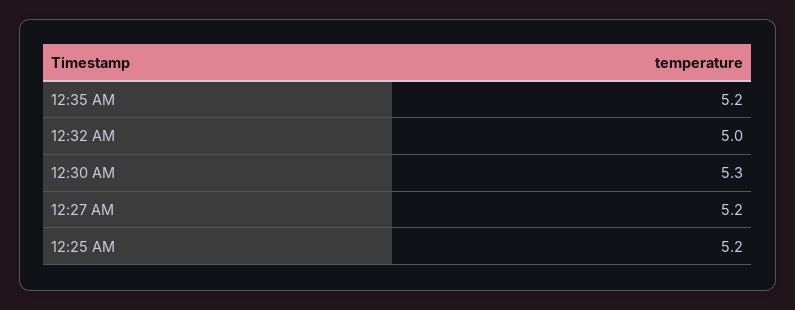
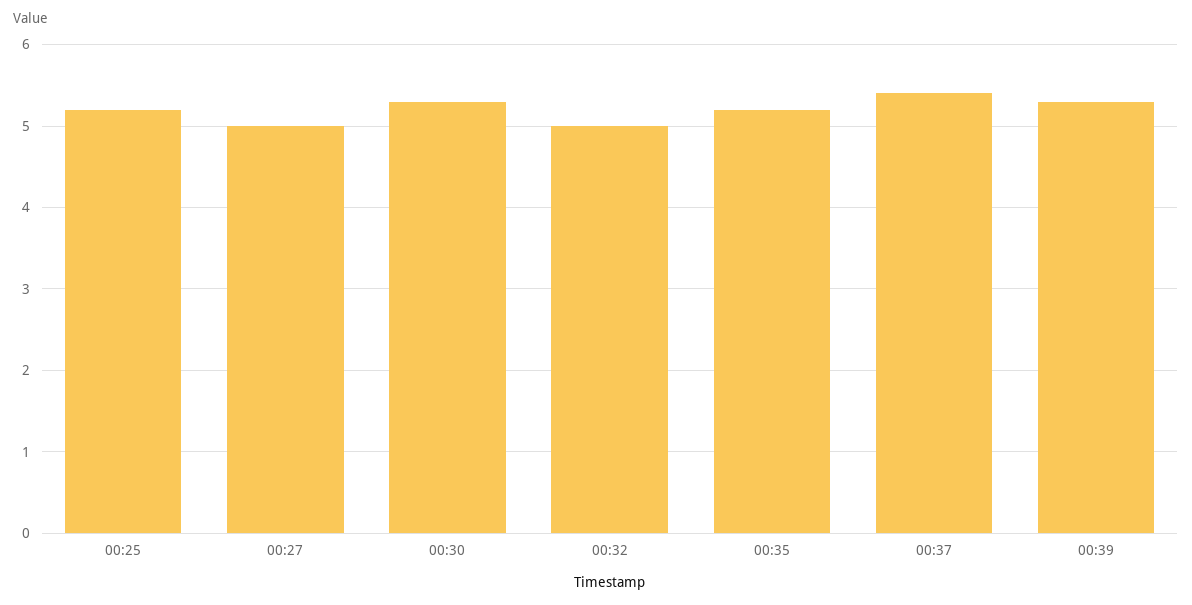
12:27 AM: 5.2 -> 5
00:37: none -> 5.4
00:39: none -> 5.3

